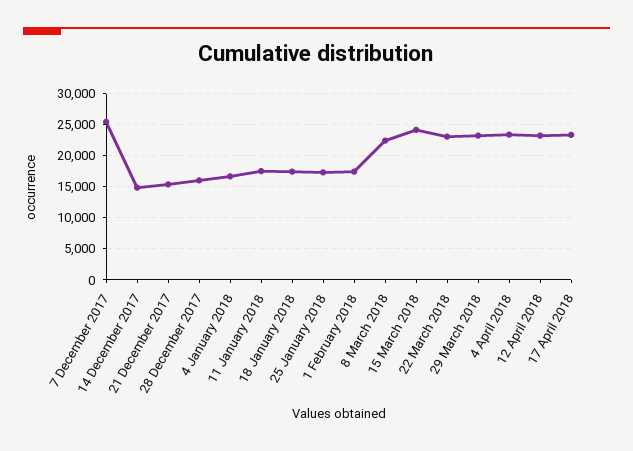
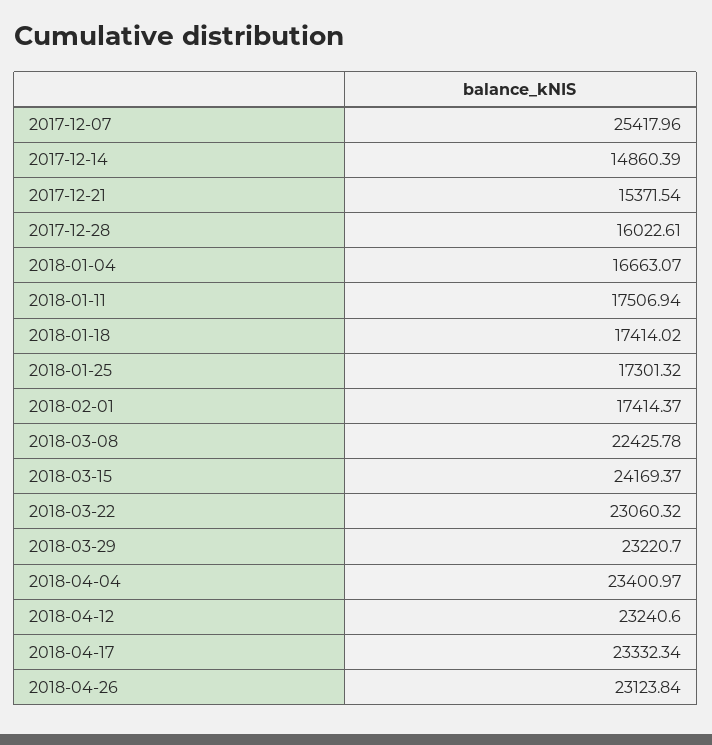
2018-04-26: none -> 23123.84

